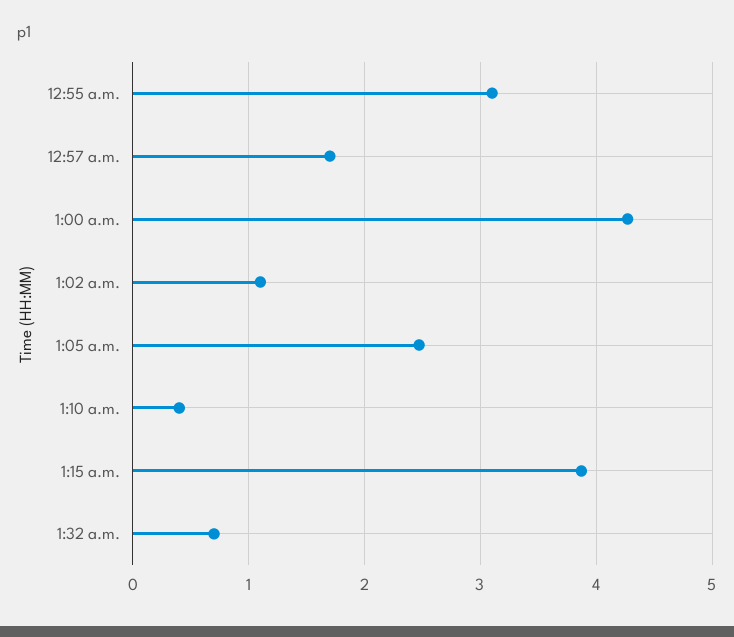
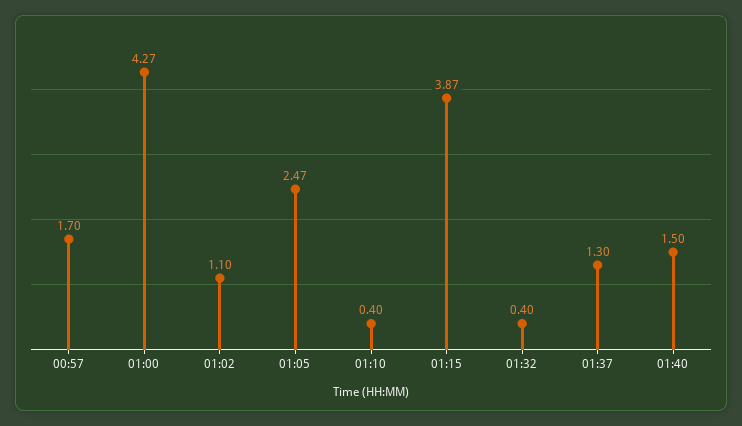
12:55 a.m.: 3.1 -> none
1:32 a.m.: 0.7 -> 0.4
01:37: none -> 1.3
01:40: none -> 1.5

